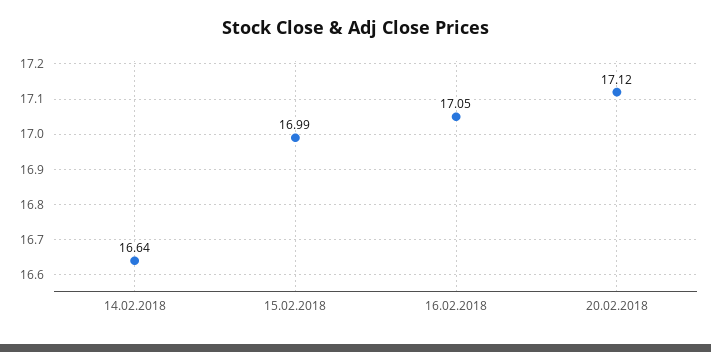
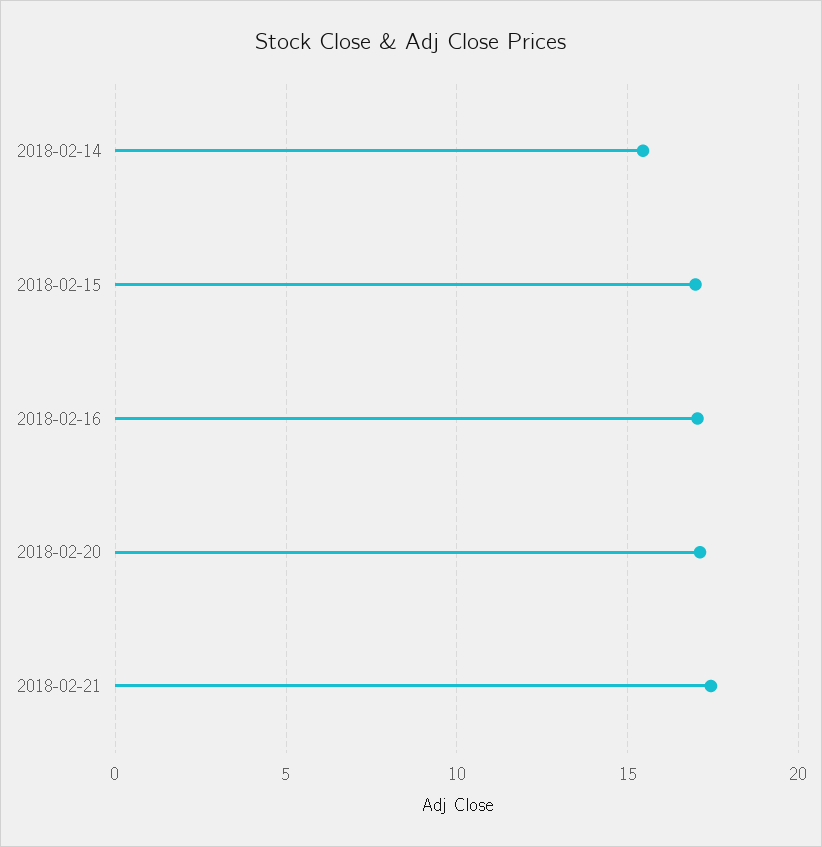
14.02.2018: 16.64 -> 15.5
2018-02-21: none -> 17.5

